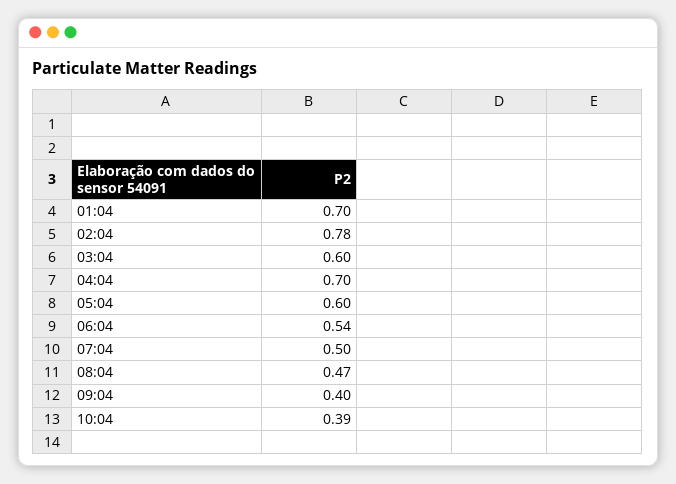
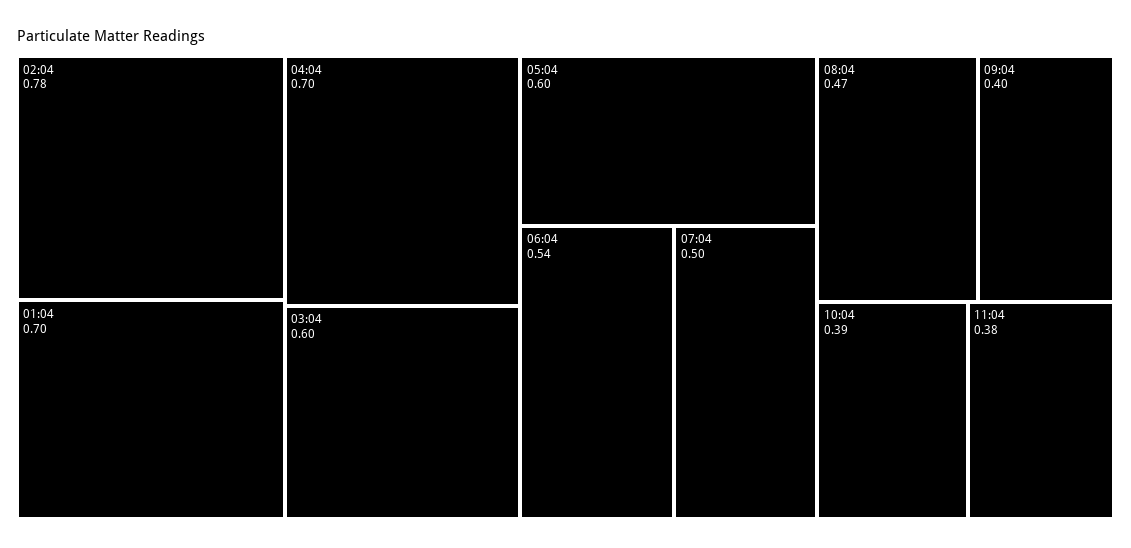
11:04: none -> 0.38

